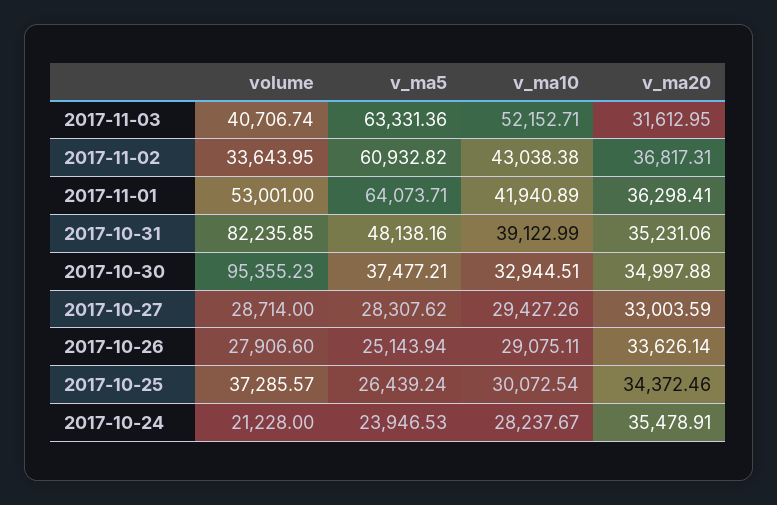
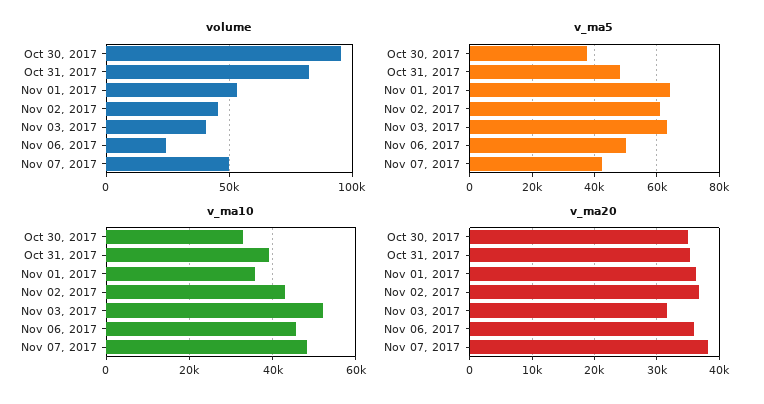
volume, 2017-11-02: 33643.95 -> 45000
v_ma10, 2017-11-01: 41940.89 -> 36000
volume, 2017-10-27: 28714 -> none
v_ma5, 2017-10-27: 28307.62 -> none
v_ma10, 2017-10-27: 29427.26 -> none
v_ma20, 2017-10-27: 33003.59 -> none
volume, 2017-10-26: 27906.6 -> none
v_ma5, 2017-10-26: 25143.94 -> none
v_ma10, 2017-10-26: 29075.11 -> none
v_ma20, 2017-10-26: 33626.14 -> none
volume, 2017-10-25: 37285.57 -> none
v_ma5, 2017-10-25: 26439.24 -> none
v_ma10, 2017-10-25: 30072.54 -> none
v_ma20, 2017-10-25: 34372.46 -> none
volume, 2017-10-24: 21228 -> none
v_ma5, 2017-10-24: 23946.53 -> none
v_ma10, 2017-10-24: 28237.67 -> none
v_ma20, 2017-10-24: 35478.91 -> none
volume, Nov 06, 2017: none -> 25000
volume, Nov 07, 2017: none -> 50000
v_ma5, Nov 06, 2017: none -> 50000
v_ma5, Nov 07, 2017: none -> 42000
v_ma10, Nov 06, 2017: none -> 46000
v_ma10, Nov 07, 2017: none -> 48000
v_ma20, Nov 06, 2017: none -> 36000
v_ma20, Nov 07, 2017: none -> 38000

